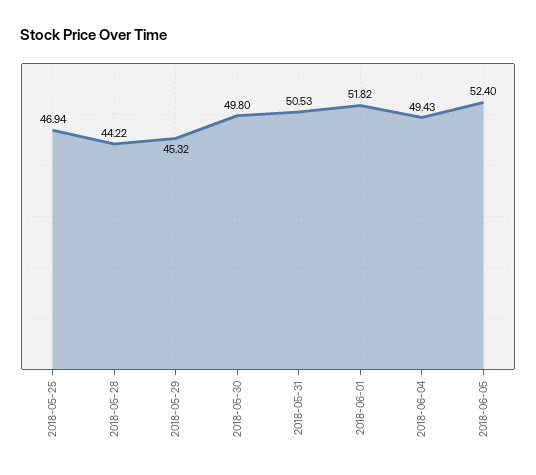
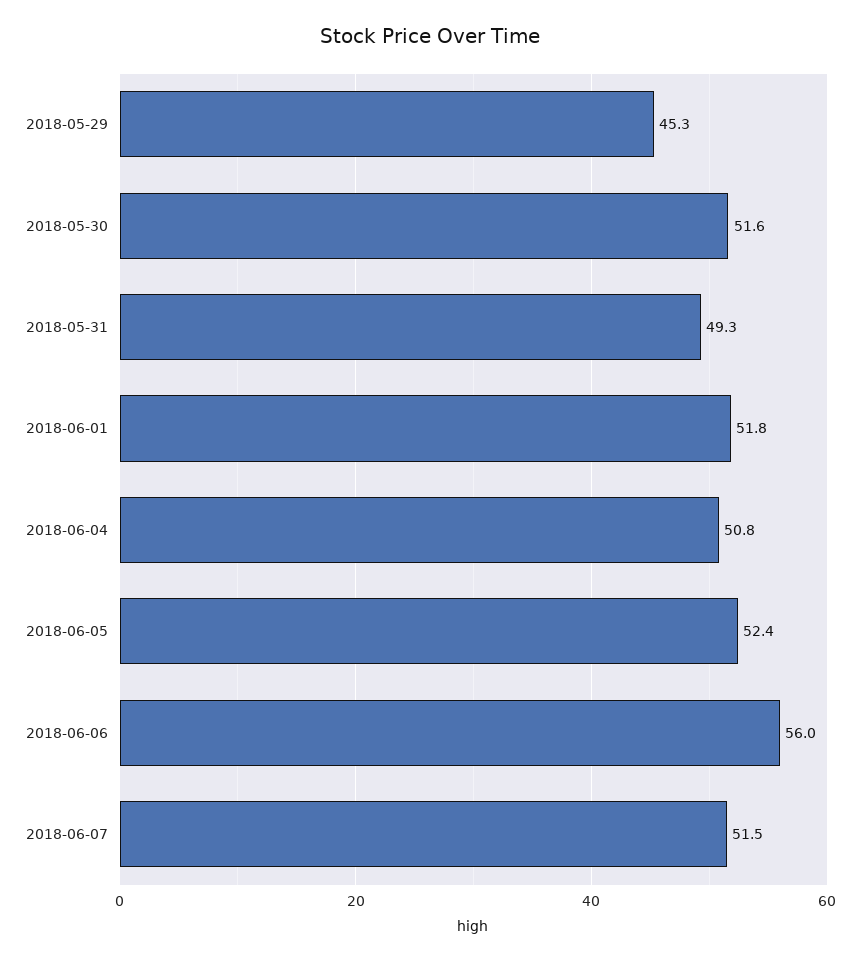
2018-05-25: 46.94 -> none
2018-05-28: 44.22 -> none
2018-05-30: 49.8 -> 51.6
2018-05-31: 50.53 -> 49.3
2018-06-04: 49.43 -> 50.8
2018-06-06: none -> 56
2018-06-07: none -> 51.5

